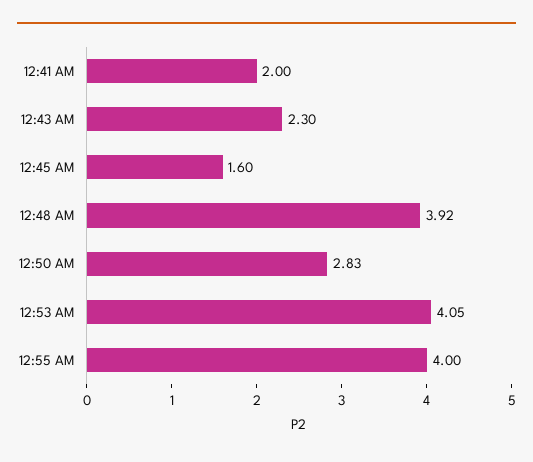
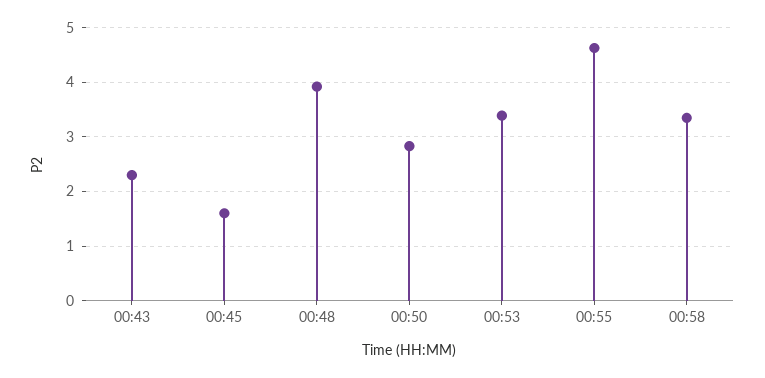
12:41 AM: 2 -> none
12:53 AM: 4.05 -> 3.4
12:55 AM: 4 -> 4.6
00:58: none -> 3.4

